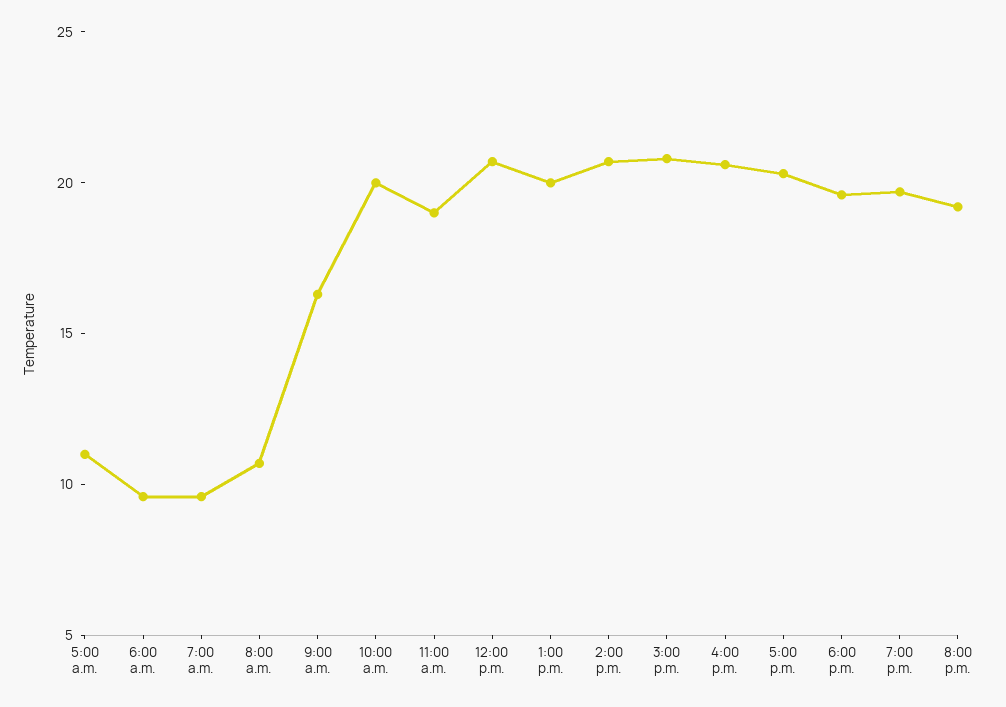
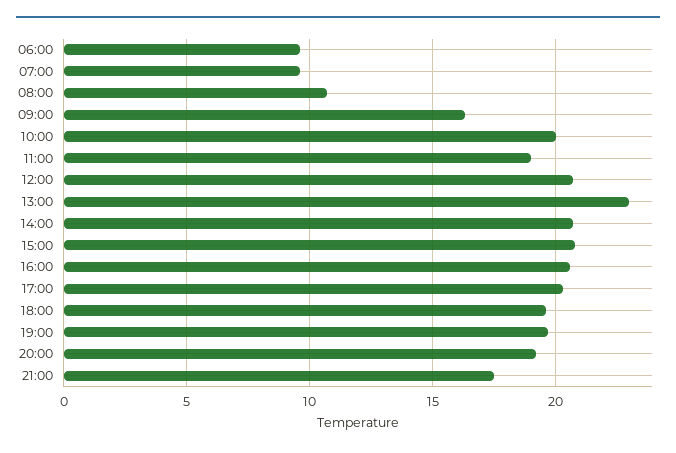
5:00 a.m.: 11 -> none
1:00 p.m.: 20 -> 23
21:00: none -> 17.5

